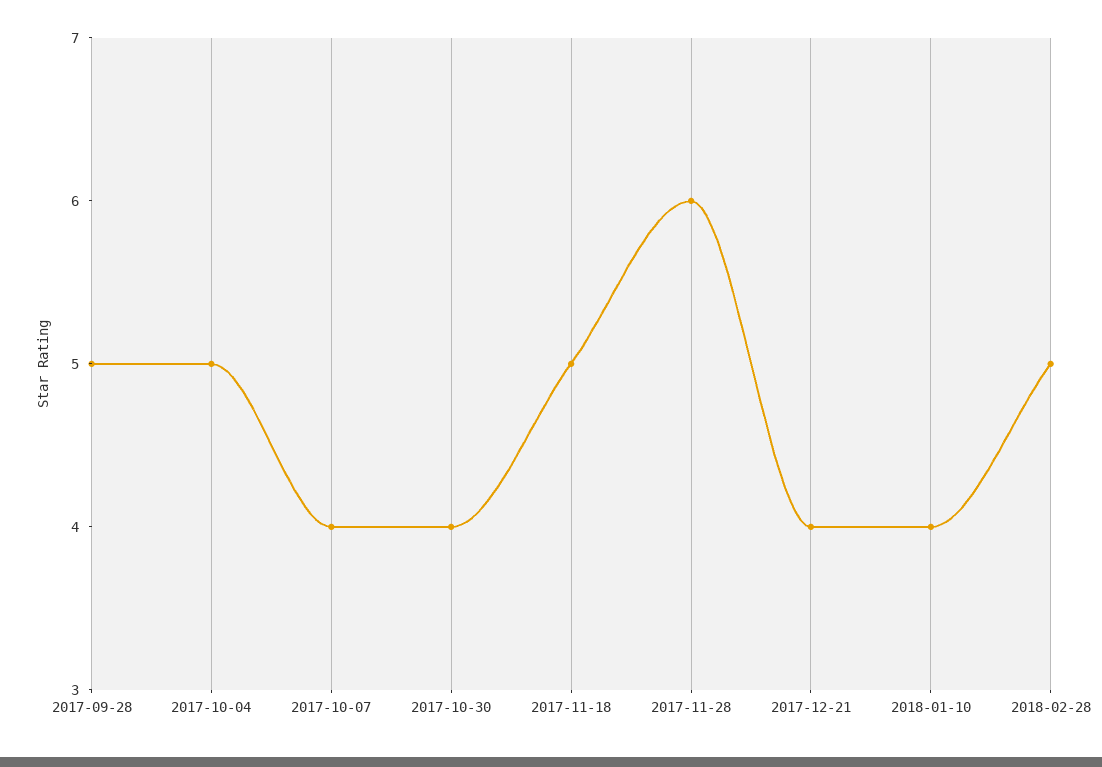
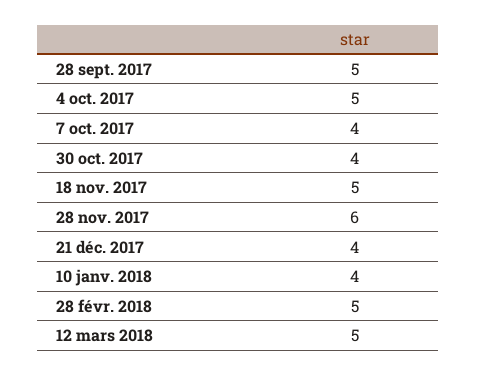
12 mars 2018: none -> 5

